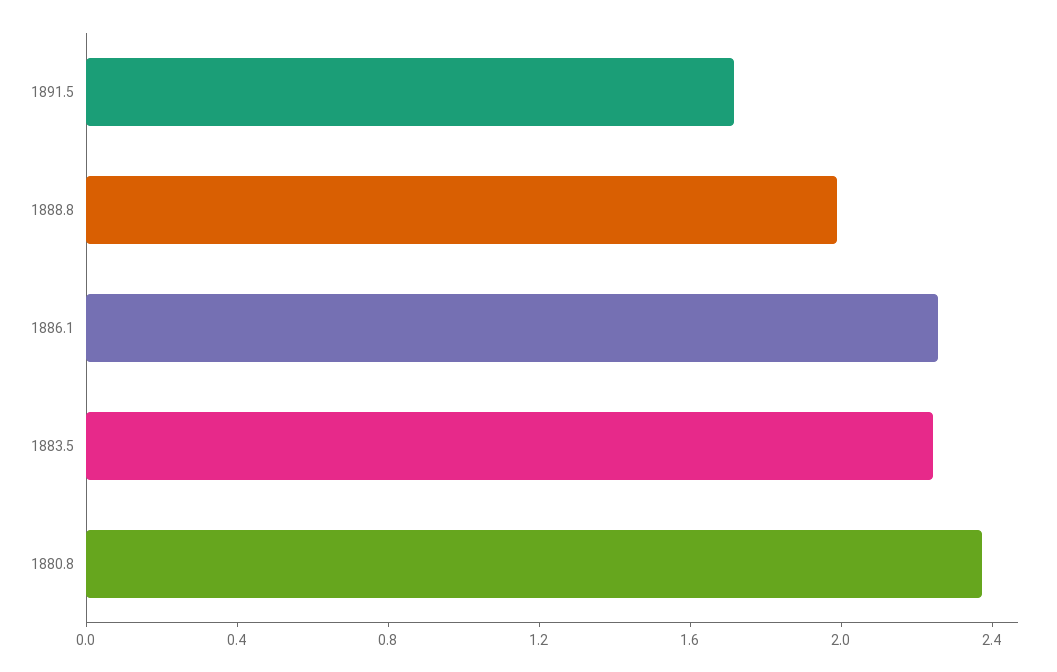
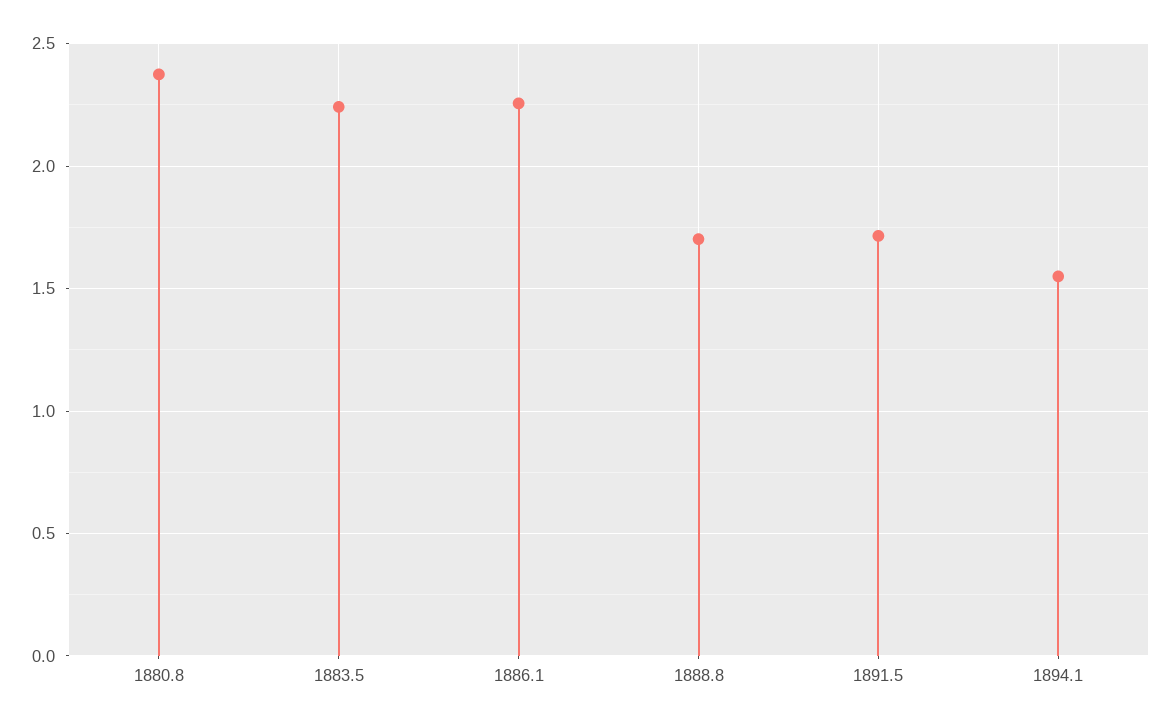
1888.8: 2 -> 1.7
1894.1: none -> 1.55

